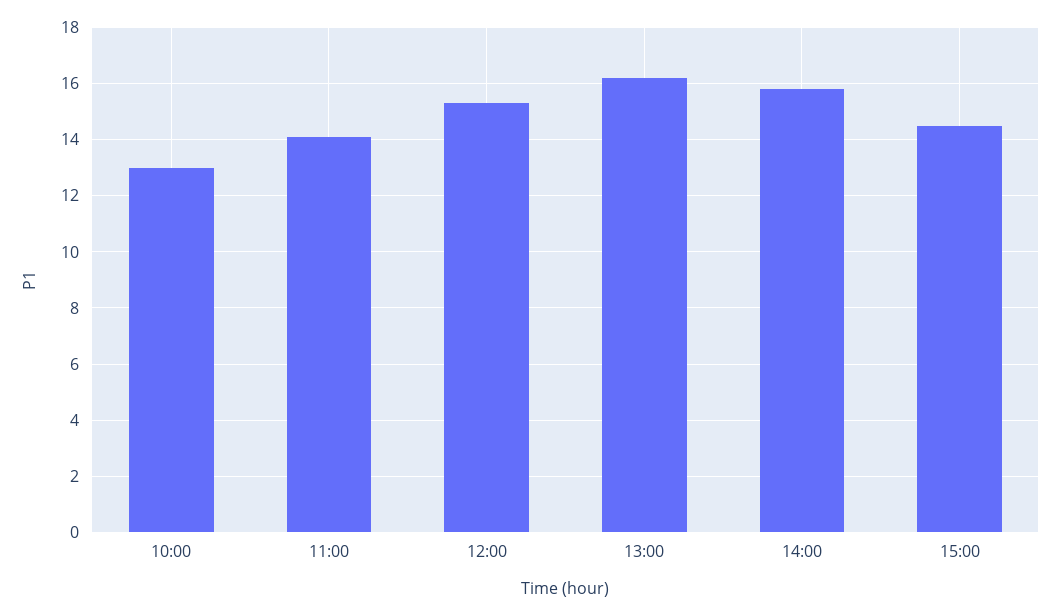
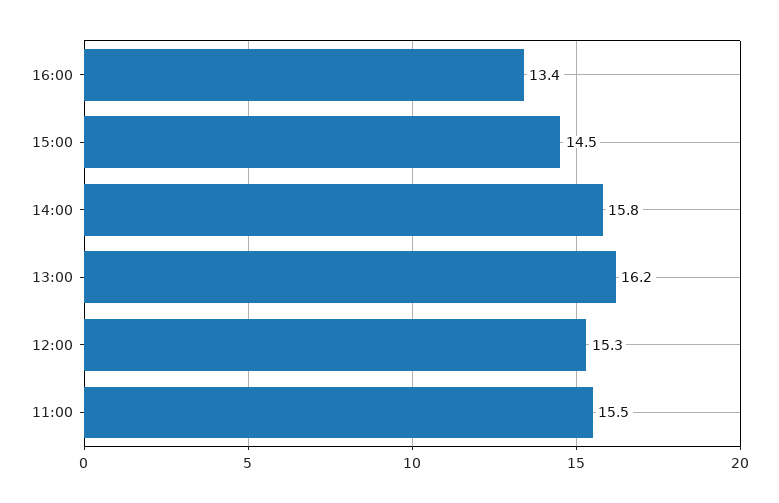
10:00: 13 -> none
11:00: 14 -> 15.5
16:00: none -> 13.4

